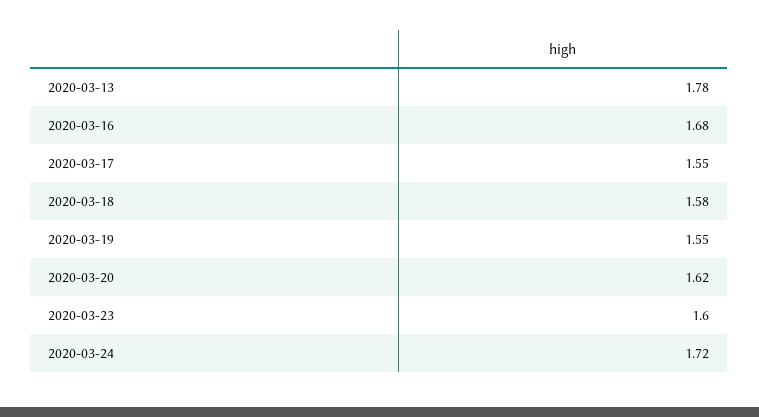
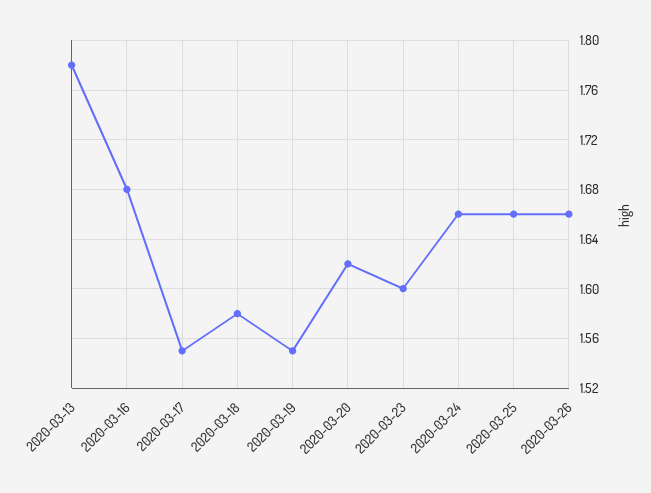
2020-03-24: 1.72 -> 1.66
2020-03-25: none -> 1.66
2020-03-26: none -> 1.66

